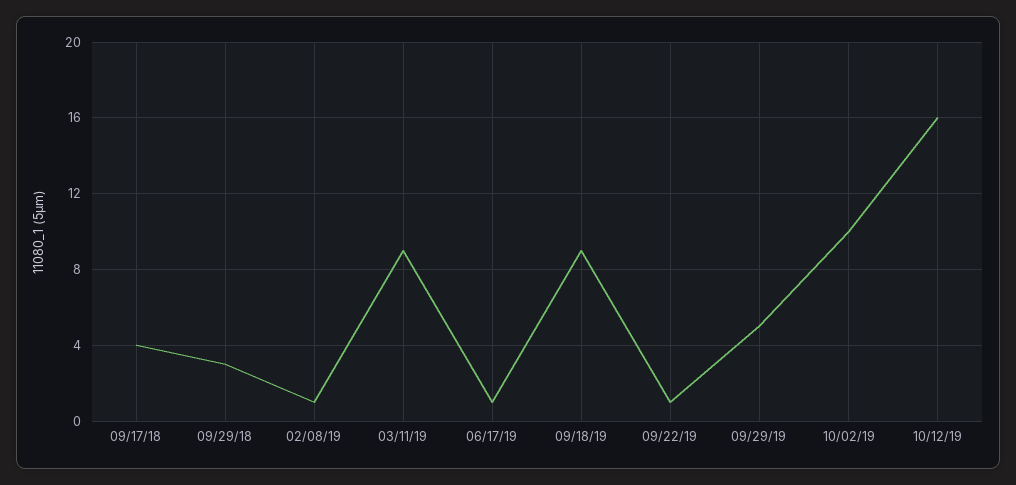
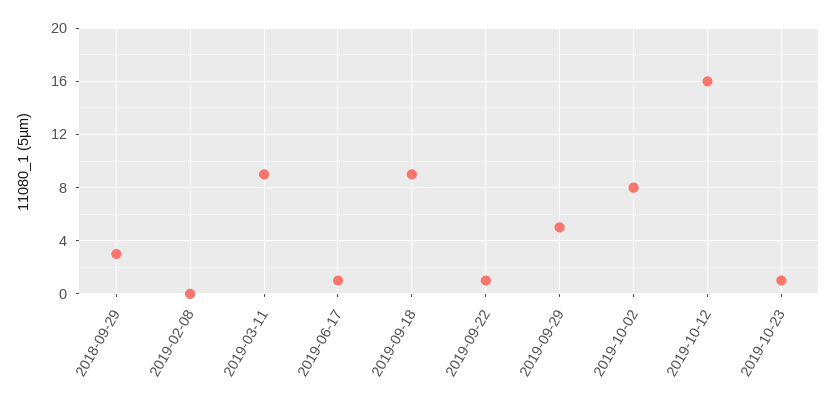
09/17/18: 4 -> none
02/08/19: 1 -> 0
10/02/19: 10 -> 8
2019-10-23: none -> 1

